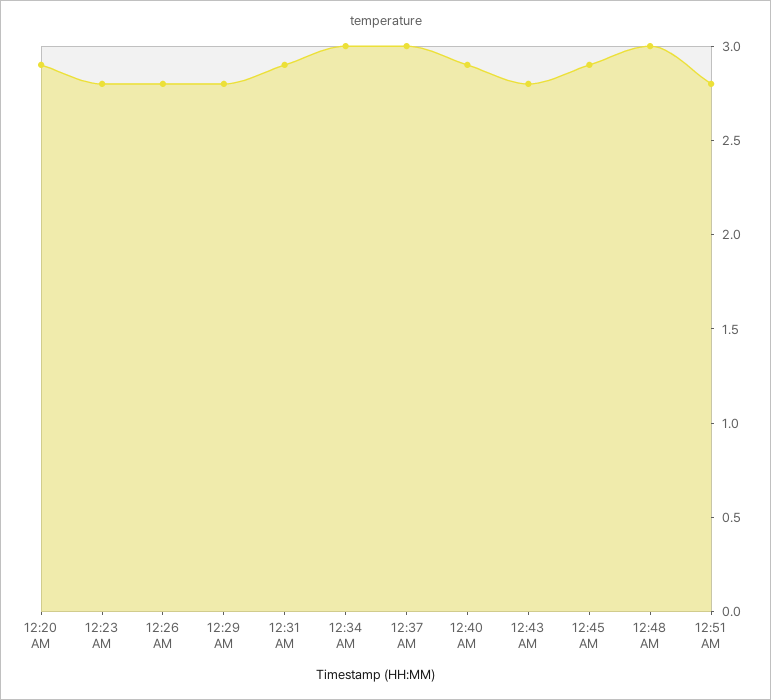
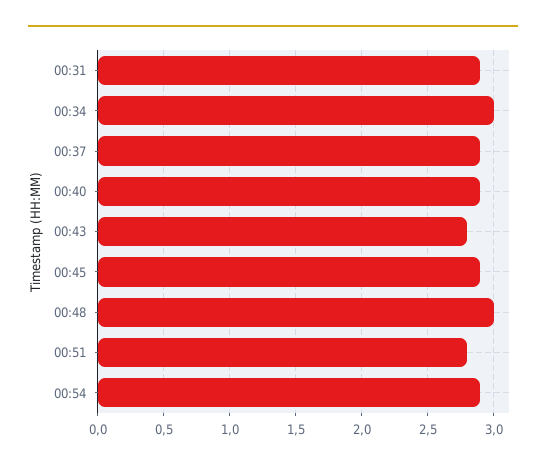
12:20 AM: 2.9 -> none
12:23 AM: 2.8 -> none
12:26 AM: 2.8 -> none
12:29 AM: 2.8 -> none
12:37 AM: 3 -> 2.9
00:54: none -> 2.9

